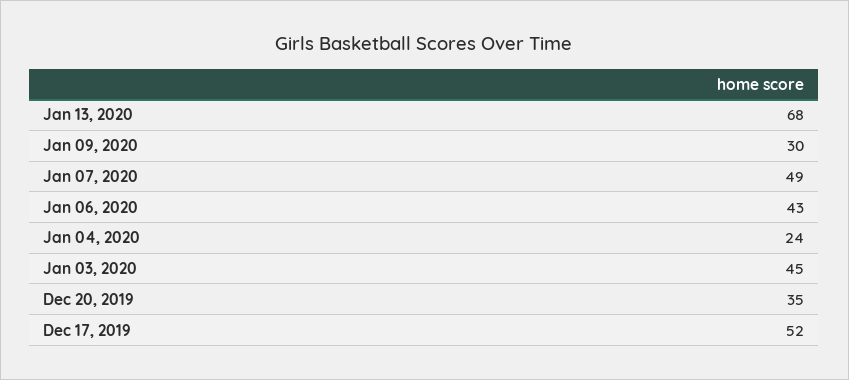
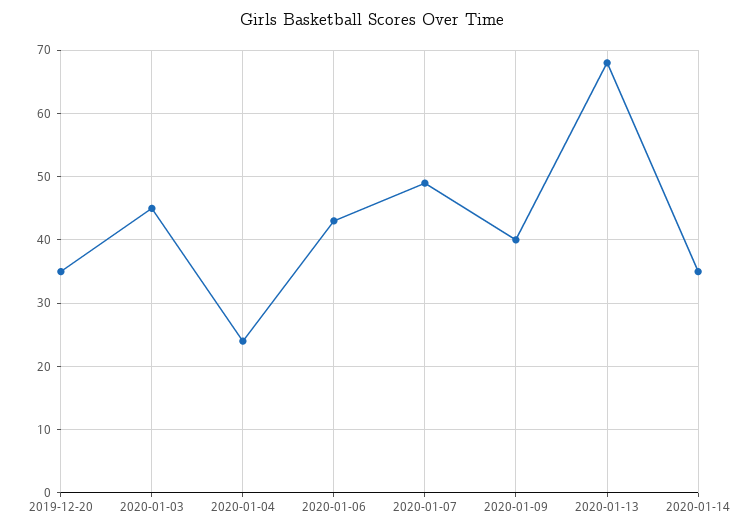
Jan 09, 2020: 30 -> 40
Dec 17, 2019: 52 -> none
2020-01-14: none -> 35

